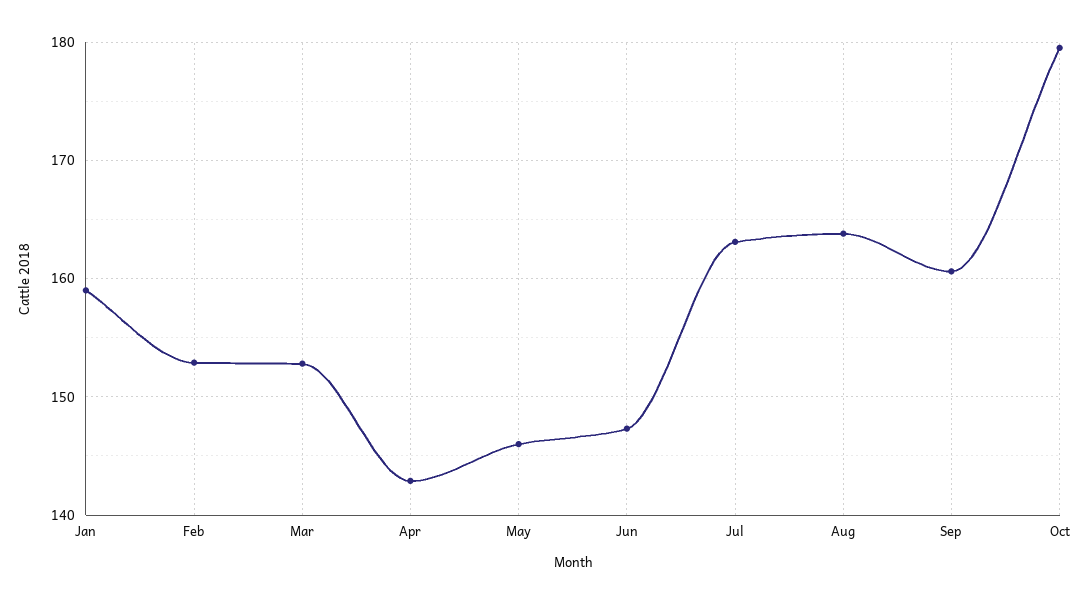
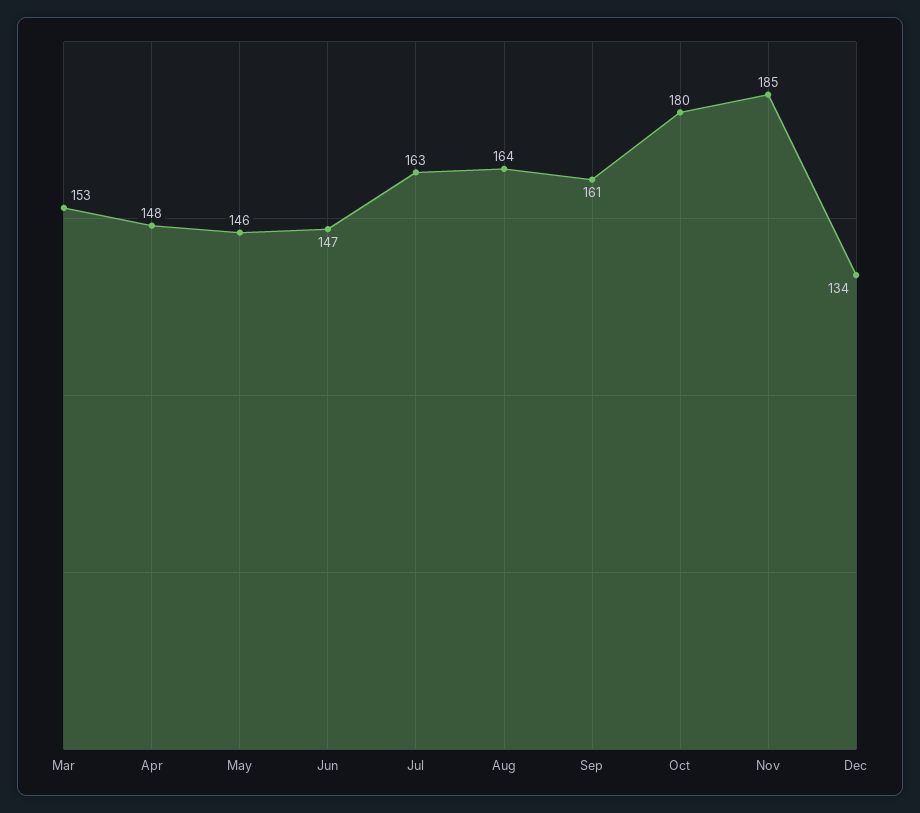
Jan: 159 -> none
Feb: 153 -> none
Apr: 143 -> 148
Nov: none -> 185
Dec: none -> 134

